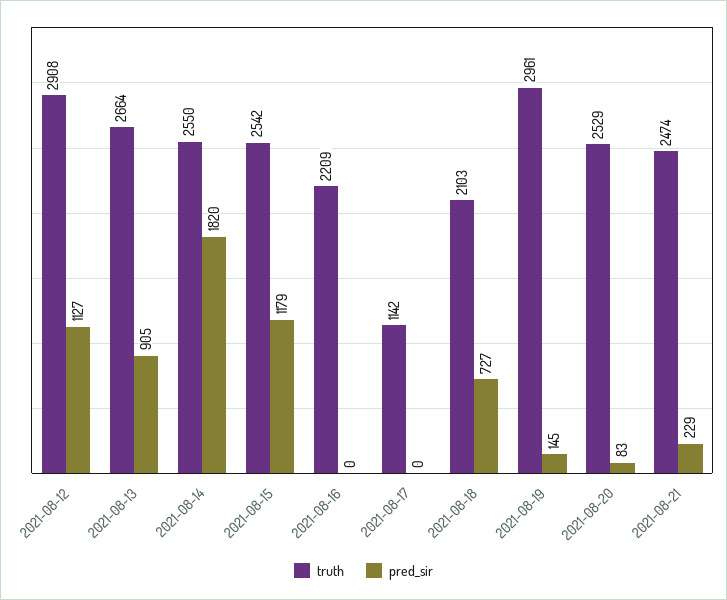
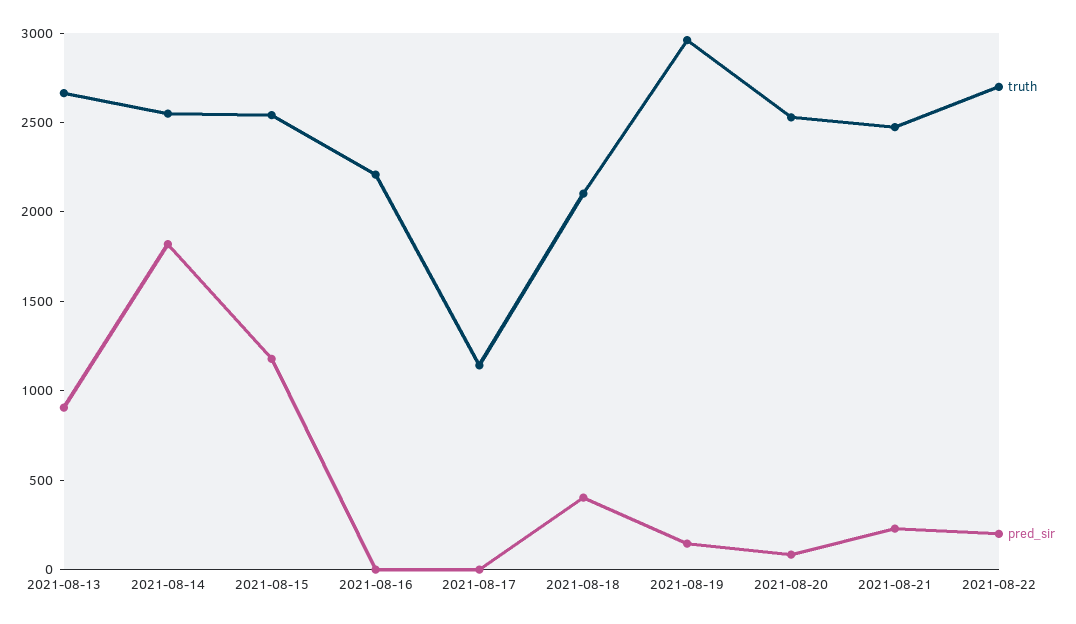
truth, 2021-08-12: 2908 -> none
pred_sir, 2021-08-12: 1127 -> none
pred_sir, 2021-08-18: 727 -> 400
truth, 2021-08-22: none -> 2700
pred_sir, 2021-08-22: none -> 200

